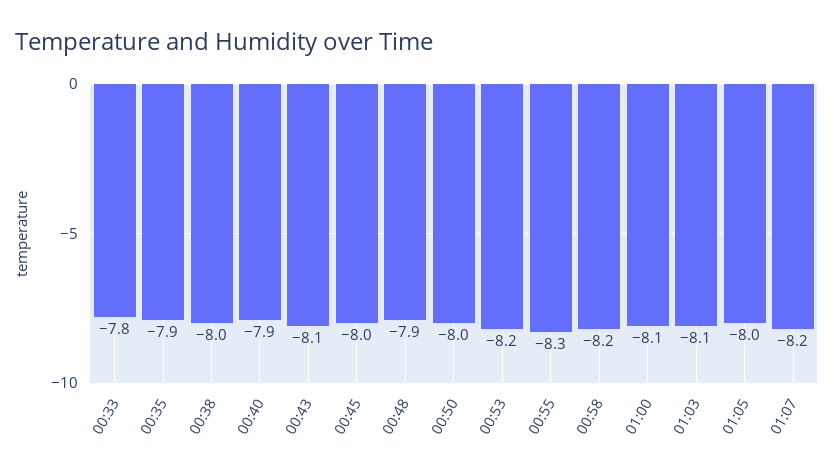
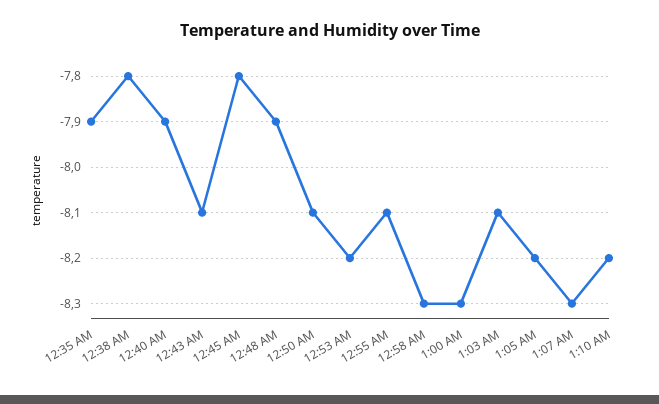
00:33: -7.8 -> none
00:38: -8 -> -7.8
00:45: -8 -> -7.8
00:50: -8 -> -8.1
00:55: -8.3 -> -8.1
00:58: -8.2 -> -8.3
01:00: -8.1 -> -8.3
01:05: -8 -> -8.2
01:07: -8.2 -> -8.3
1:10 AM: none -> -8.2

